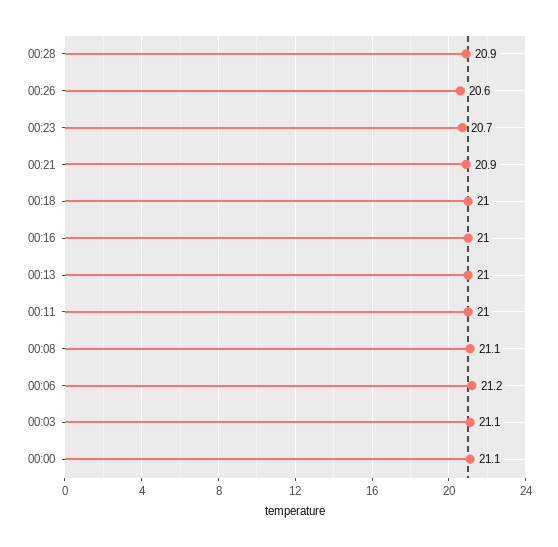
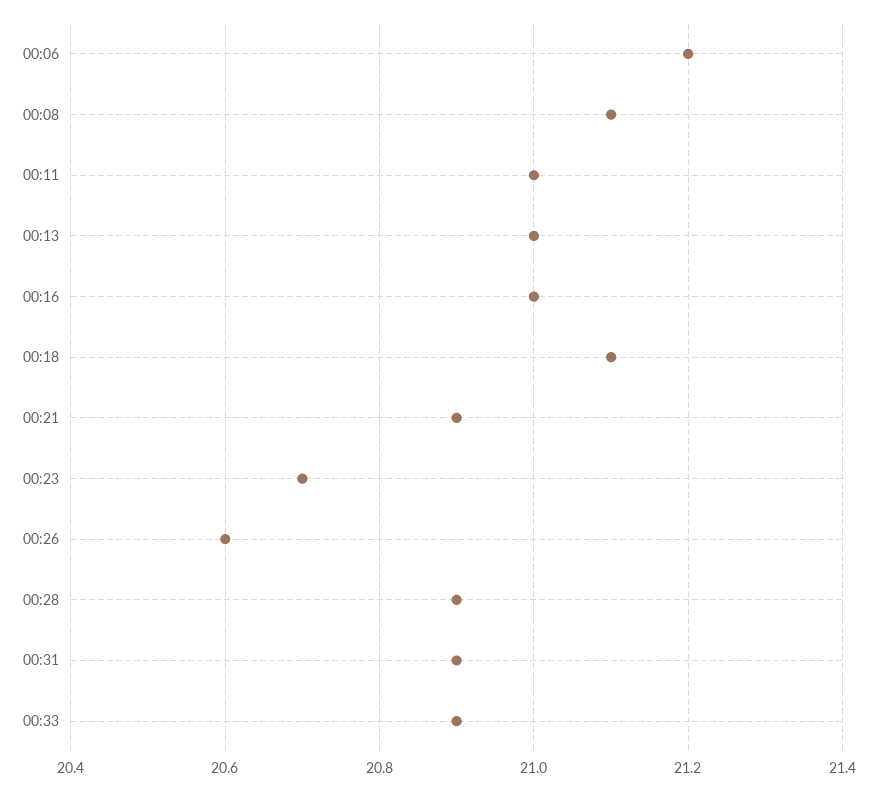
00:18: 21 -> 21.1
00:03: 21.1 -> none
00:00: 21.1 -> none
00:31: none -> 20.9
00:33: none -> 20.9

